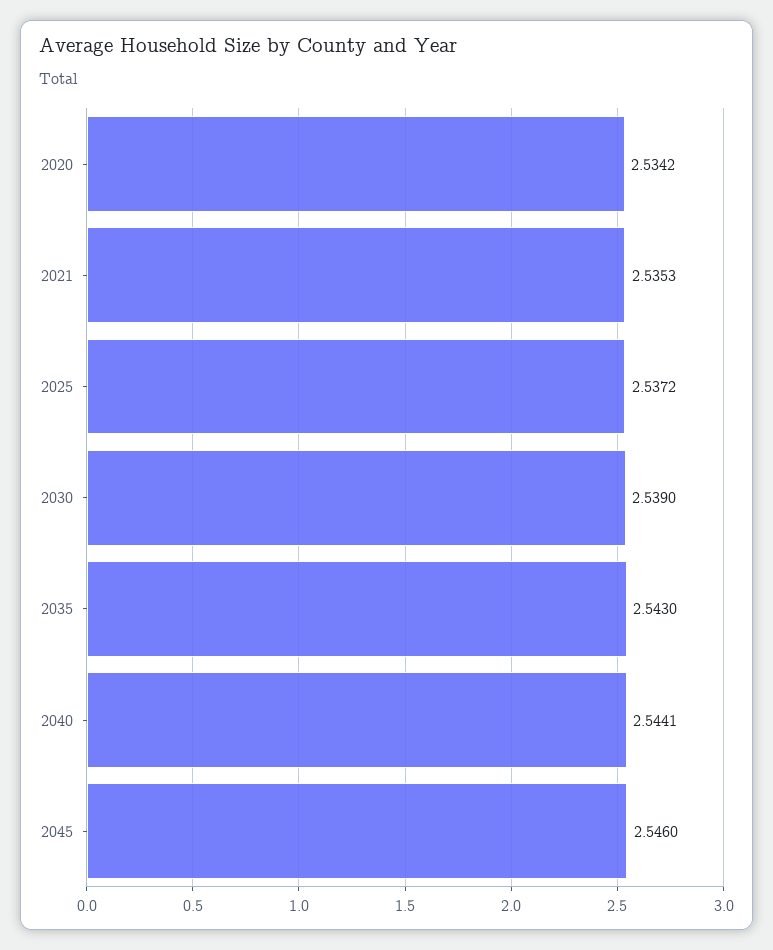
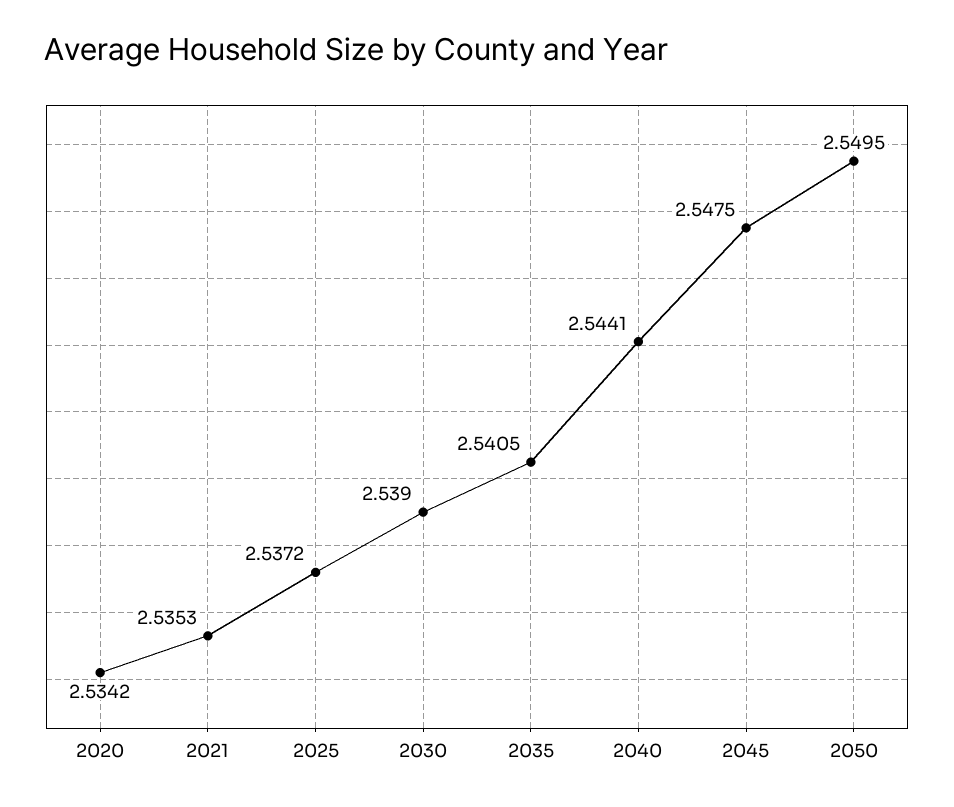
2035: 2.543 -> 2.5405
2045: 2.546 -> 2.5475
2050: none -> 2.5495

